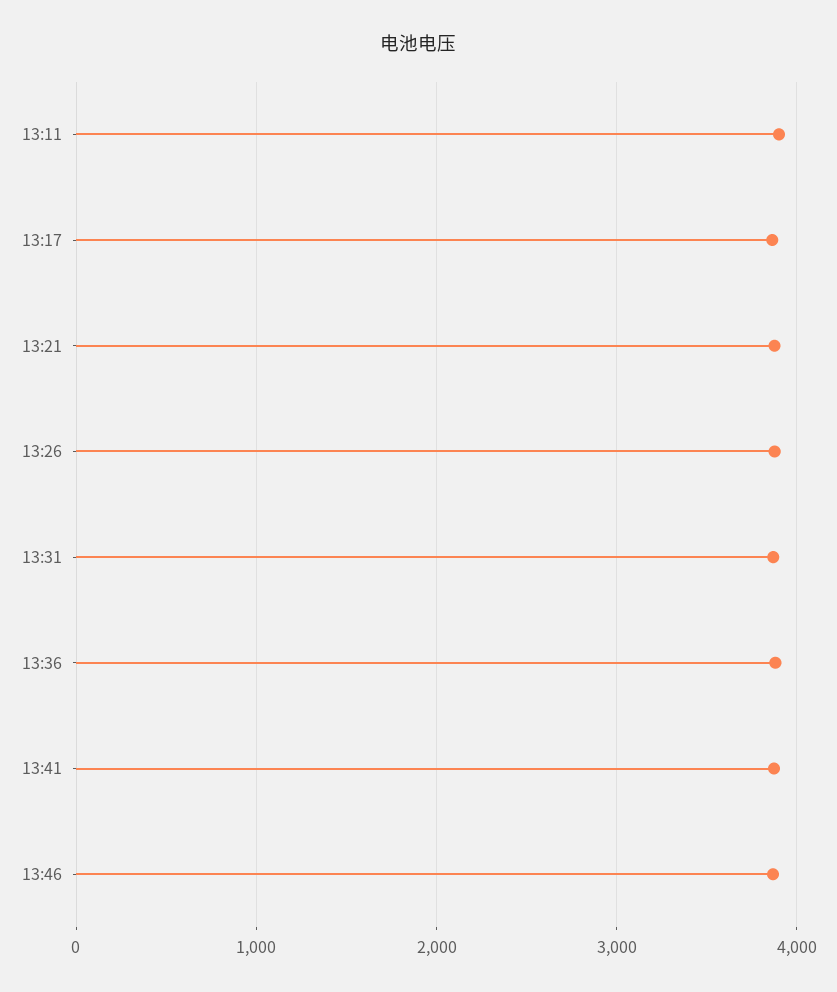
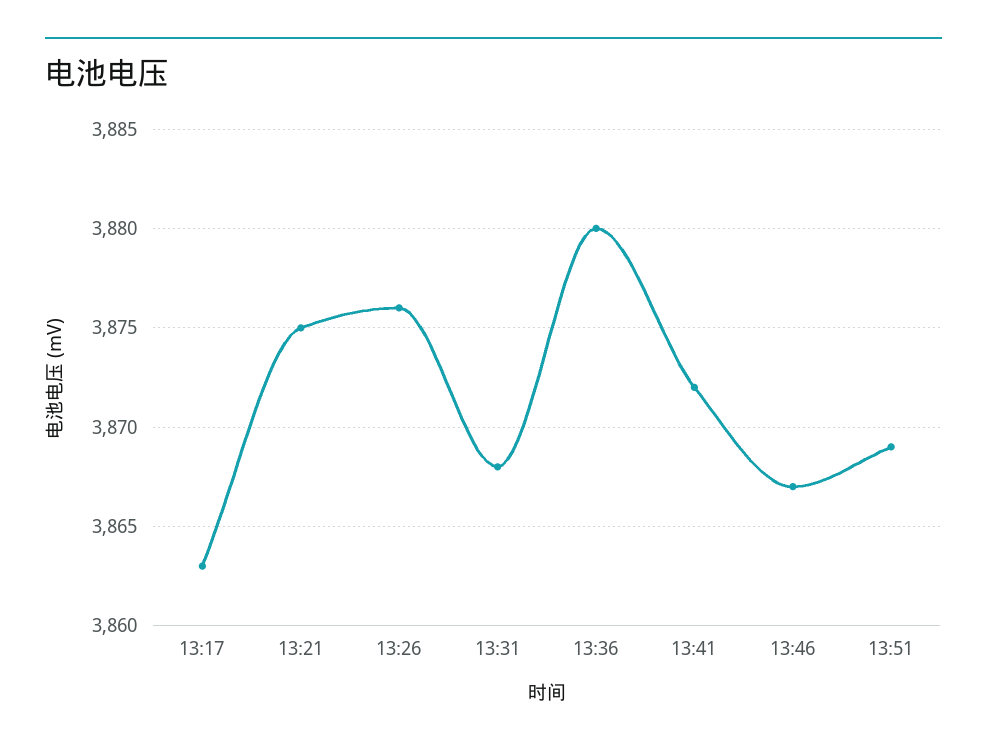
13:11: 3900 -> none
13:51: none -> 3869

